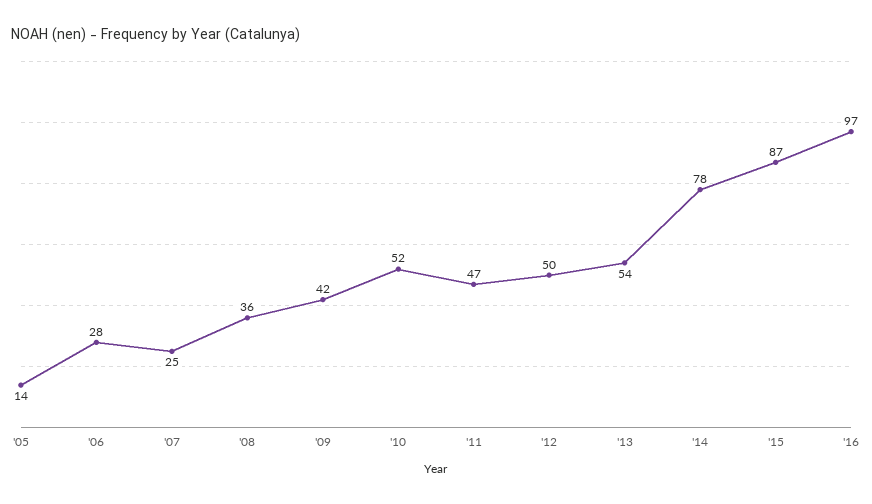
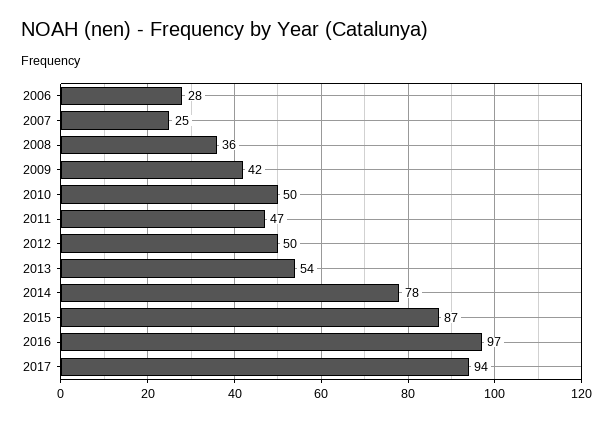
'05: 14 -> none
'10: 52 -> 50
2017: none -> 94

